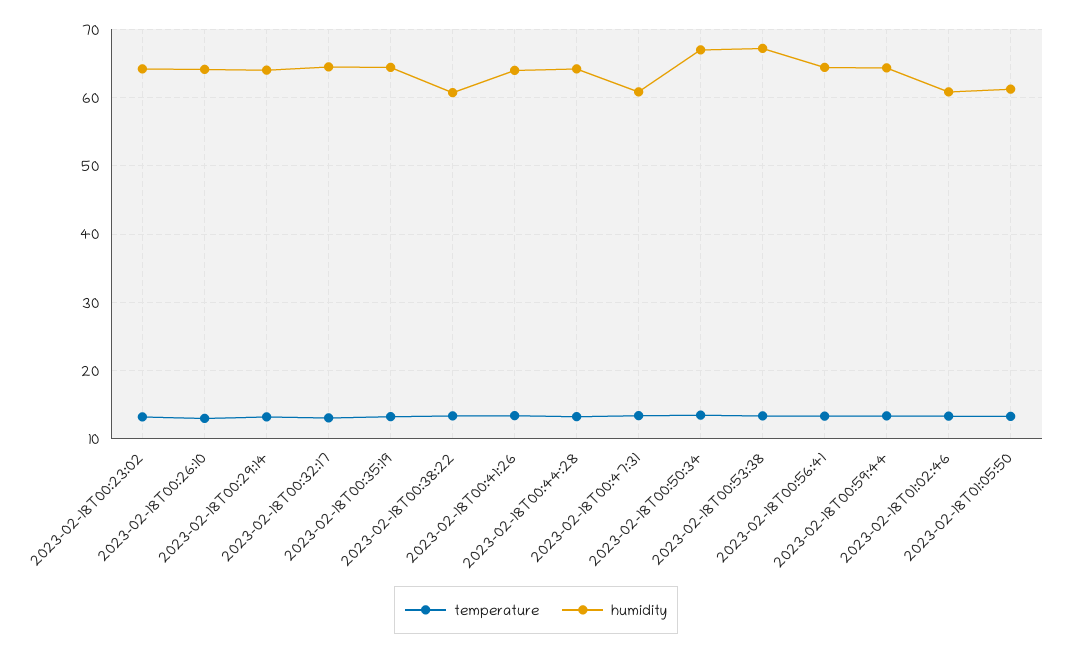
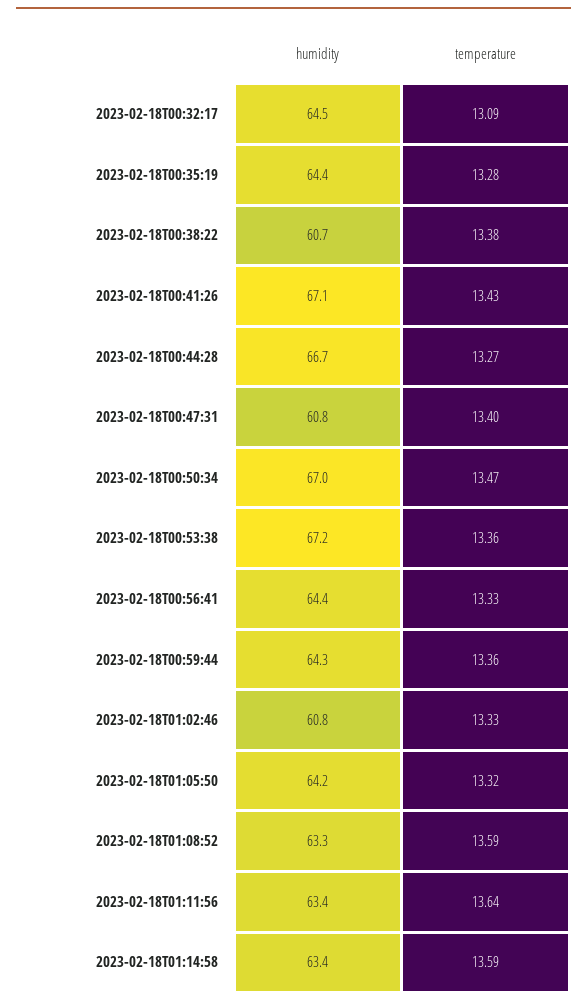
temperature, 2023-02-18T00:23:02: 13 -> none
humidity, 2023-02-18T00:23:02: 64 -> none
temperature, 2023-02-18T00:26:10: 13 -> none
humidity, 2023-02-18T00:26:10: 64 -> none
temperature, 2023-02-18T00:29:14: 13 -> none
humidity, 2023-02-18T00:29:14: 64 -> none
humidity, 2023-02-18T00:41:26: 64 -> 67.1
humidity, 2023-02-18T00:44:28: 64 -> 66.7
humidity, 2023-02-18T01:05:50: 61 -> 64.2
humidity, 2023-02-18T01:08:52: none -> 63.3
temperature, 2023-02-18T01:08:52: none -> 13.59
humidity, 2023-02-18T01:11:56: none -> 63.4
temperature, 2023-02-18T01:11:56: none -> 13.64
humidity, 2023-02-18T01:14:58: none -> 63.4
temperature, 2023-02-18T01:14:58: none -> 13.59

